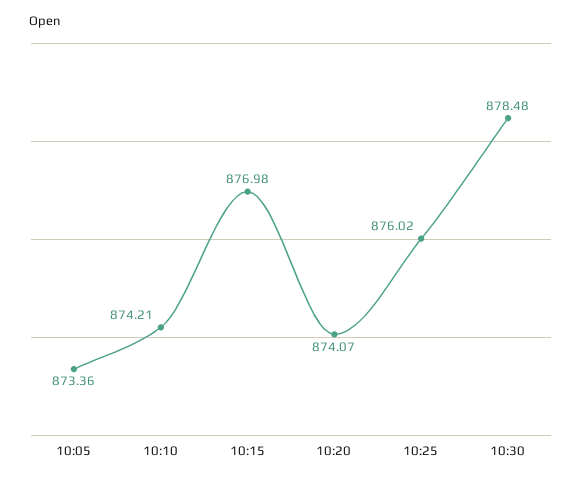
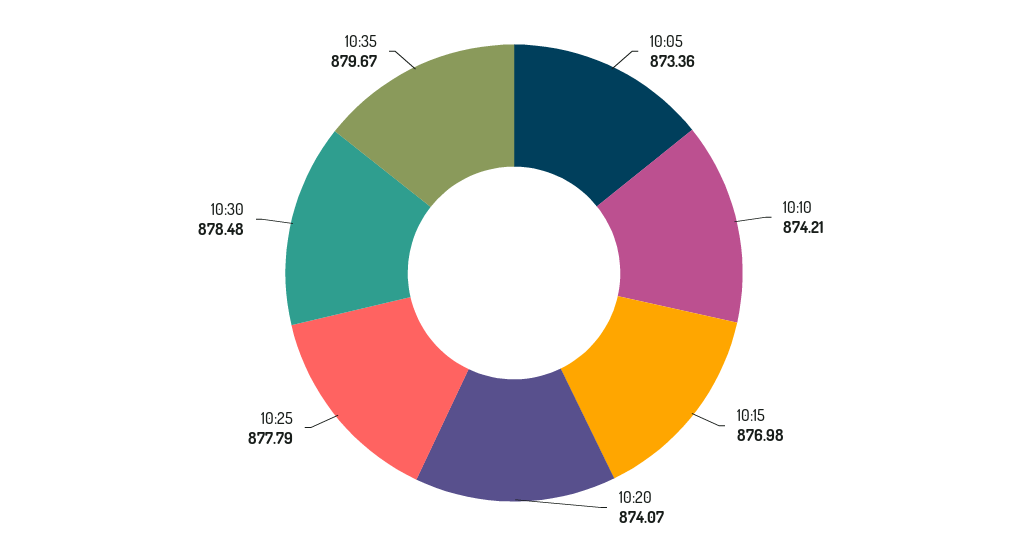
10:25: 876.02 -> 877.79
10:35: none -> 879.67

